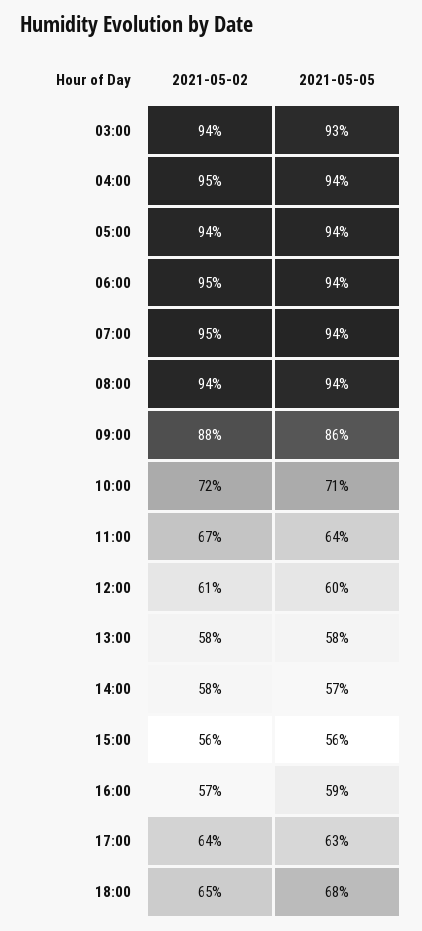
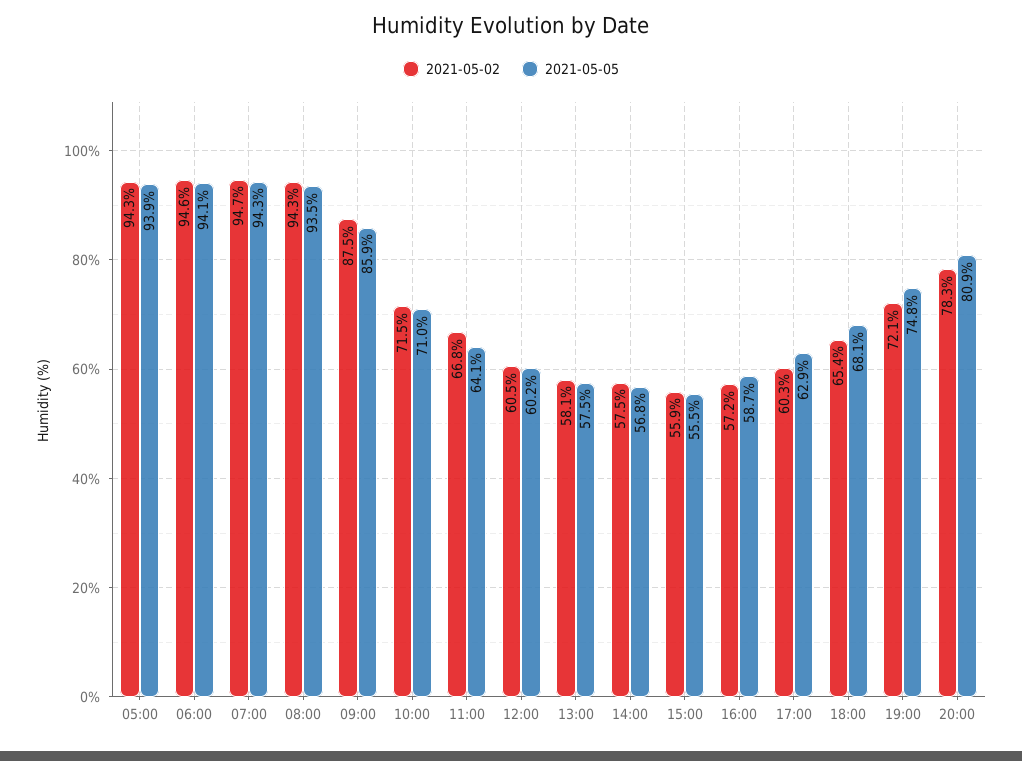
2021-05-02, 03:00: 94 -> none
2021-05-05, 03:00: 93 -> none
2021-05-02, 04:00: 95 -> none
2021-05-05, 04:00: 94 -> none
2021-05-02, 17:00: 64 -> 60.3
2021-05-02, 19:00: none -> 72.1
2021-05-05, 19:00: none -> 74.8
2021-05-02, 20:00: none -> 78.3
2021-05-05, 20:00: none -> 80.9

